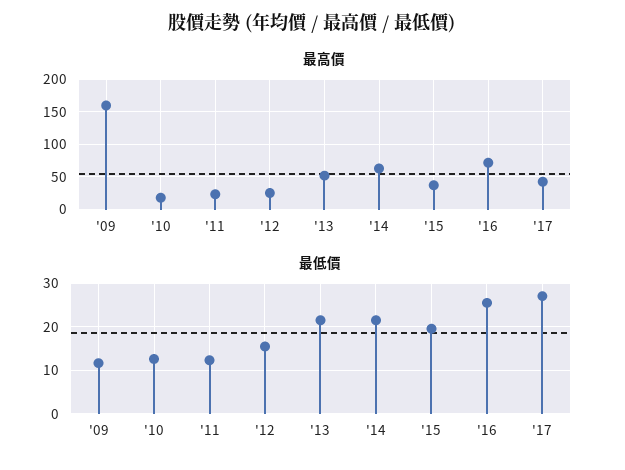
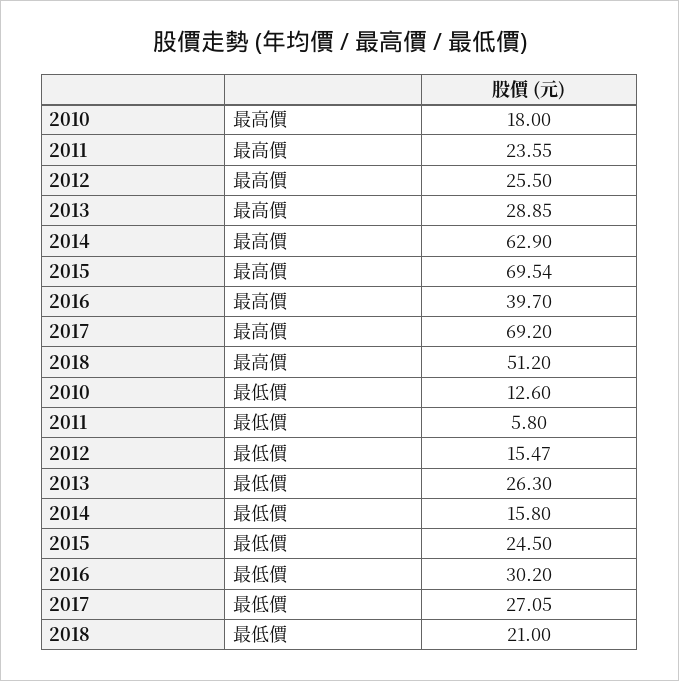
最高價, '09: 160 -> none
最高價, '13: 50 -> 28.85
最高價, '15: 40 -> 69.54
最高價, '16: 70 -> 39.7
最高價, '17: 40 -> 69.2
最低價, '09: 12 -> none
最低價, '11: 12 -> 5.8
最低價, '13: 22 -> 26.3
最低價, '14: 22 -> 15.8
最低價, '15: 20 -> 24.5
最低價, '16: 26 -> 30.2
最高價, 2018: none -> 51.2
最低價, 2018: none -> 21

